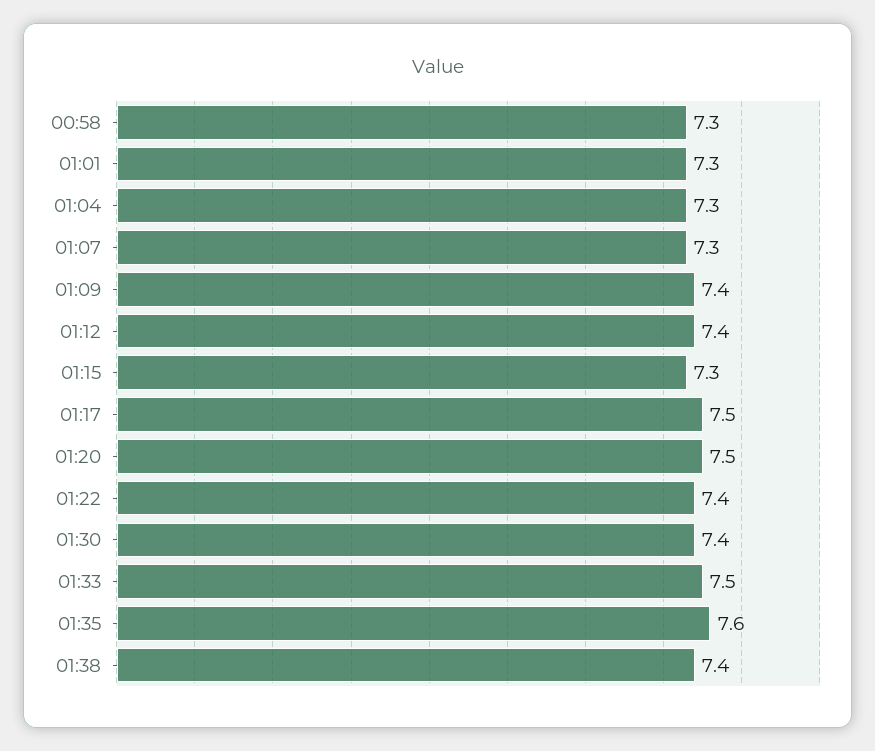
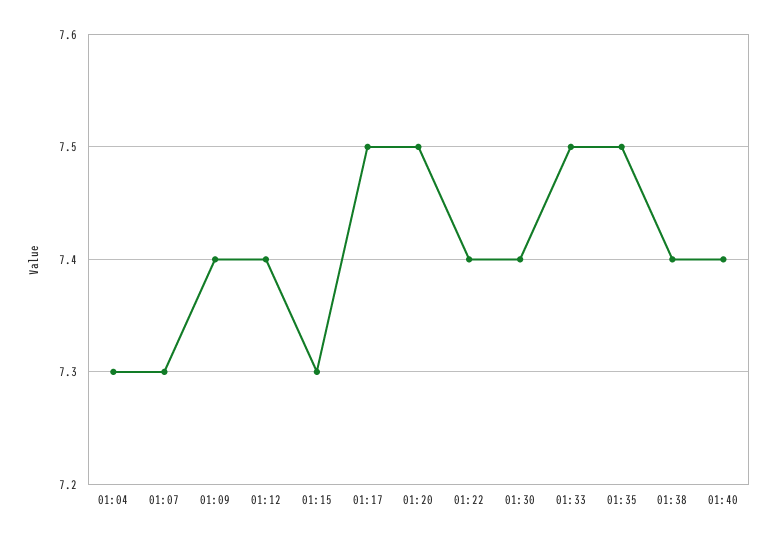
00:58: 7.3 -> none
01:01: 7.3 -> none
01:35: 7.6 -> 7.5
01:40: none -> 7.4

